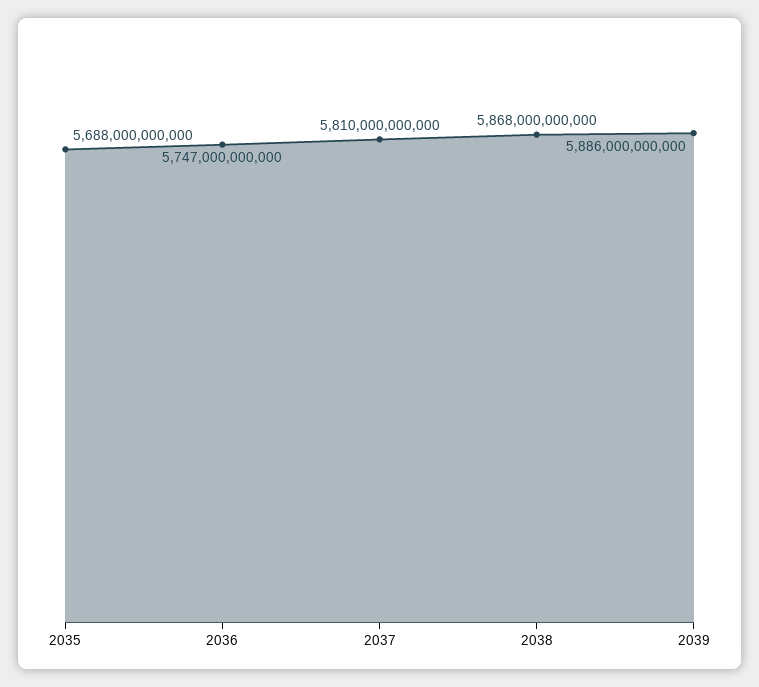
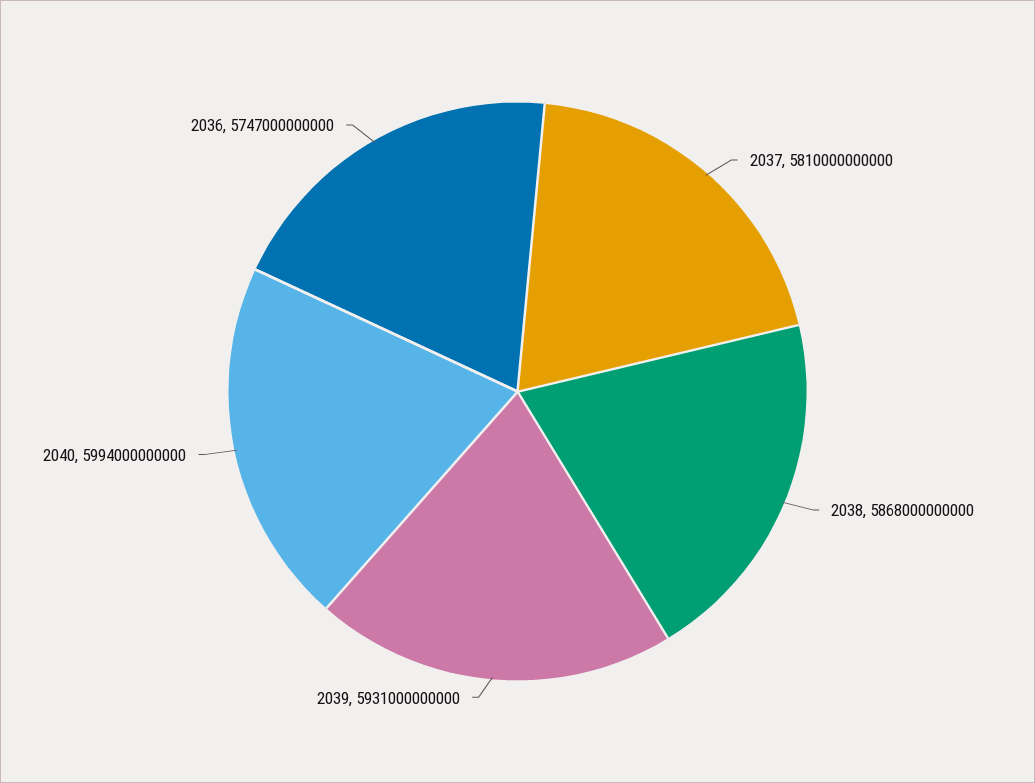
2035: 5688000000000 -> none
2039: 5886000000000 -> 5931000000000
2040: none -> 5994000000000

